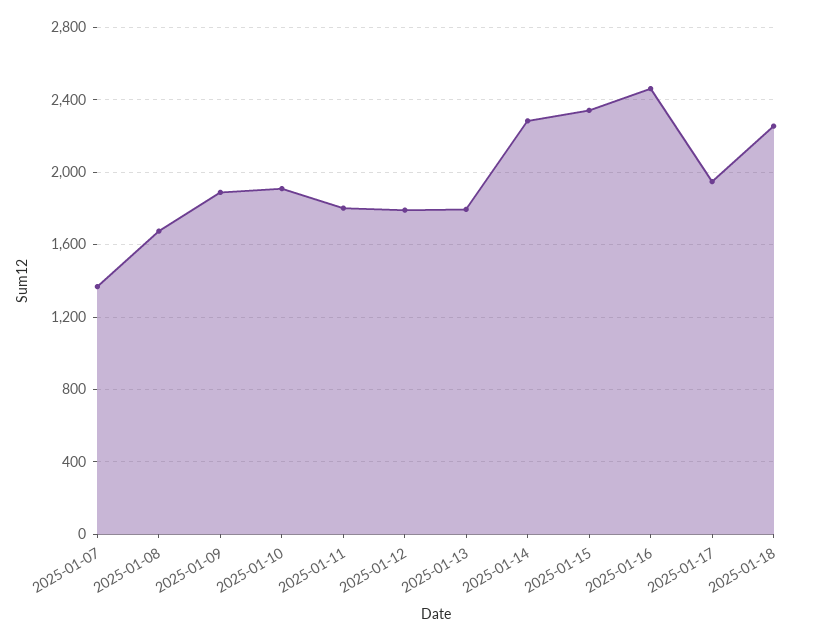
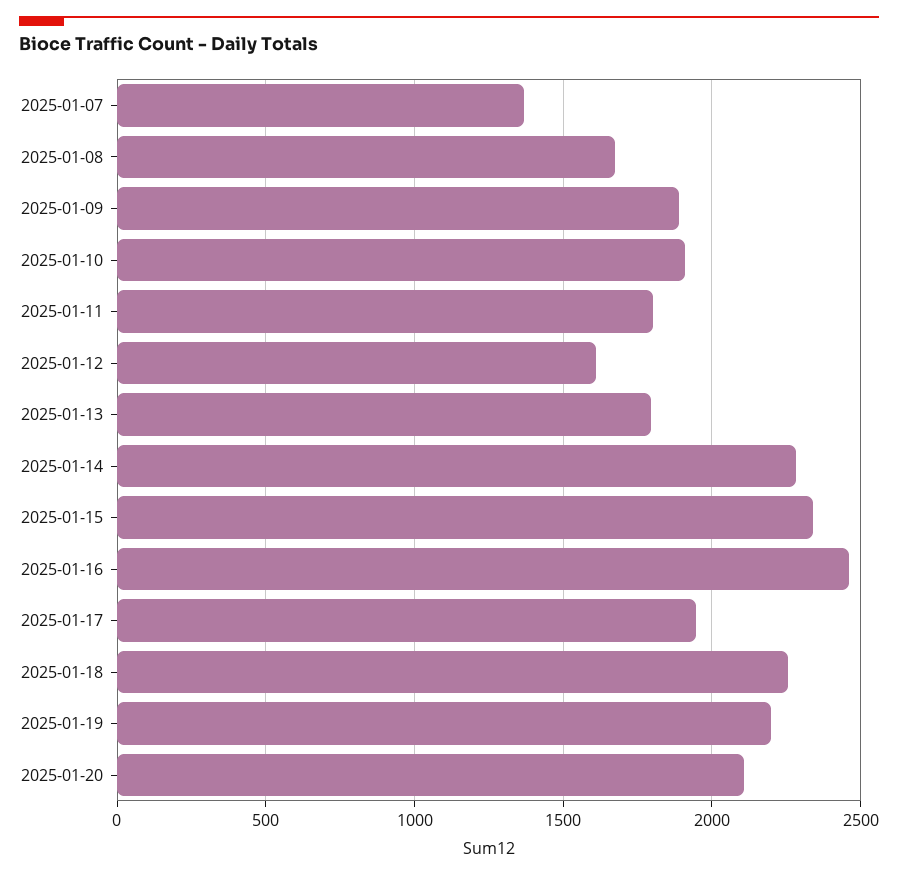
2025-01-12: 1800 -> 1600
2025-01-19: none -> 2200
2025-01-20: none -> 2100

